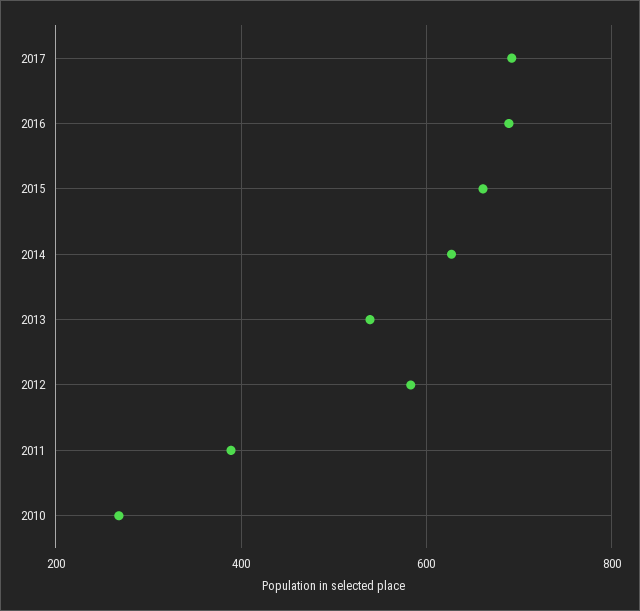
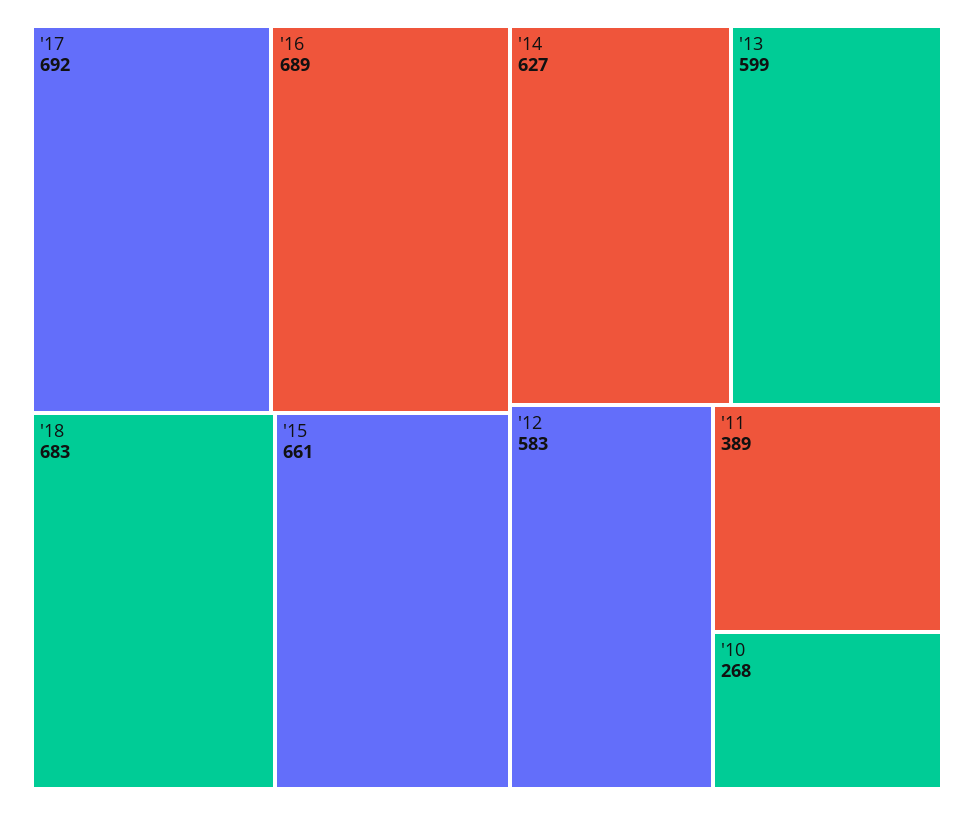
2013: 540 -> 599
'18: none -> 683

